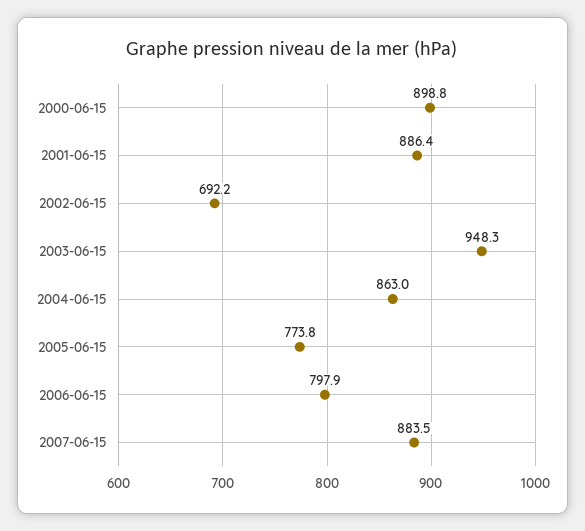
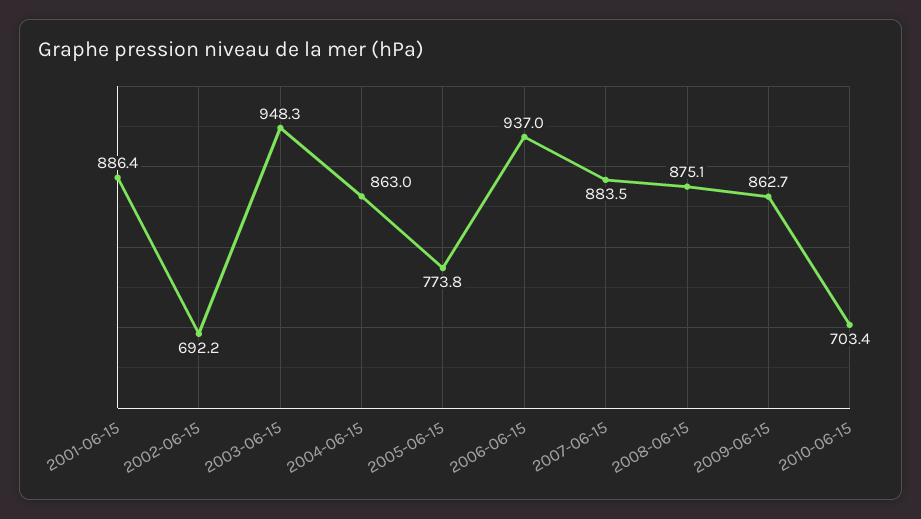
2000-06-15: 898.8 -> none
2006-06-15: 797.9 -> 937
2008-06-15: none -> 875.1
2009-06-15: none -> 862.7
2010-06-15: none -> 703.4

